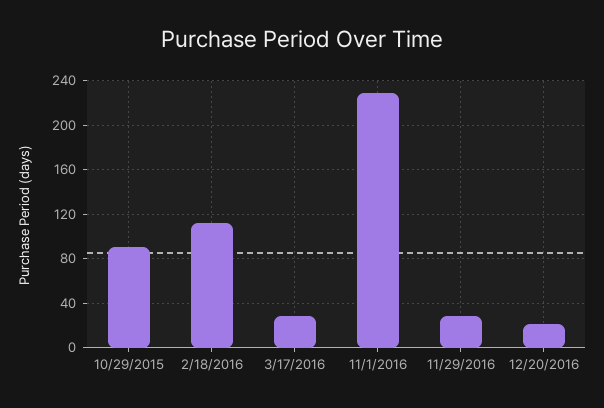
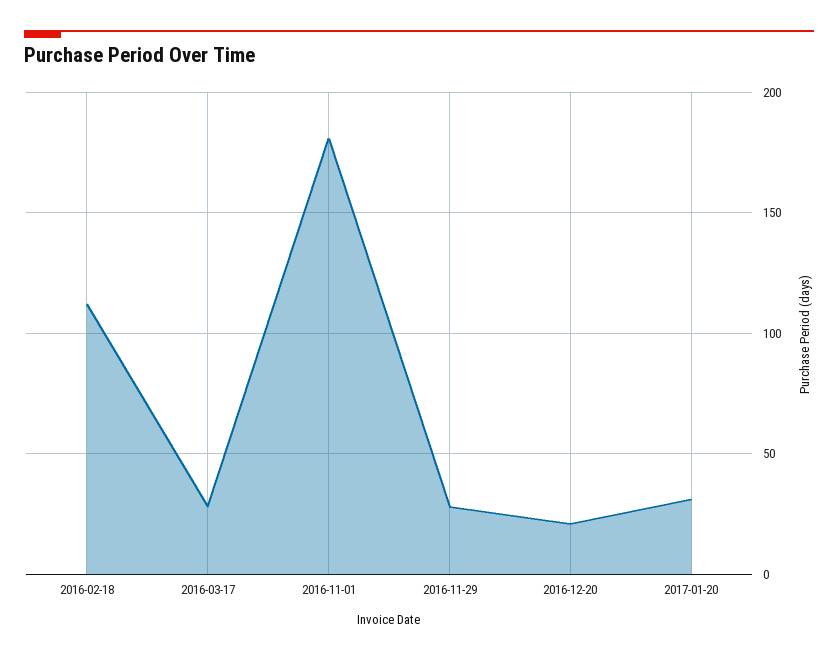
10/29/2015: 90 -> none
11/1/2016: 230 -> 180
2017-01-20: none -> 30

